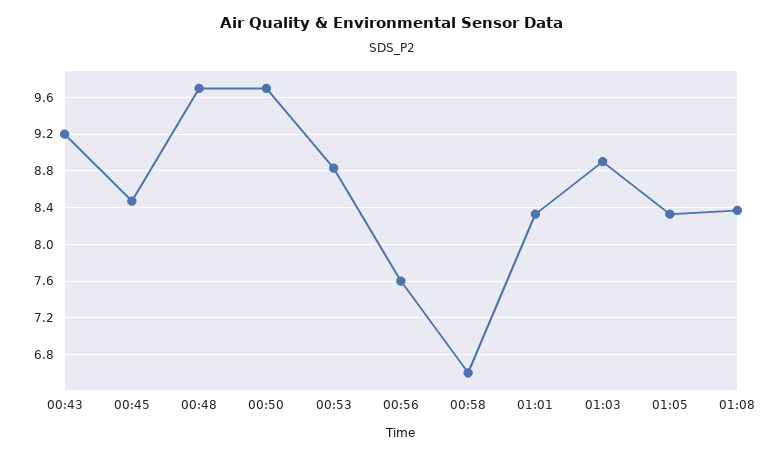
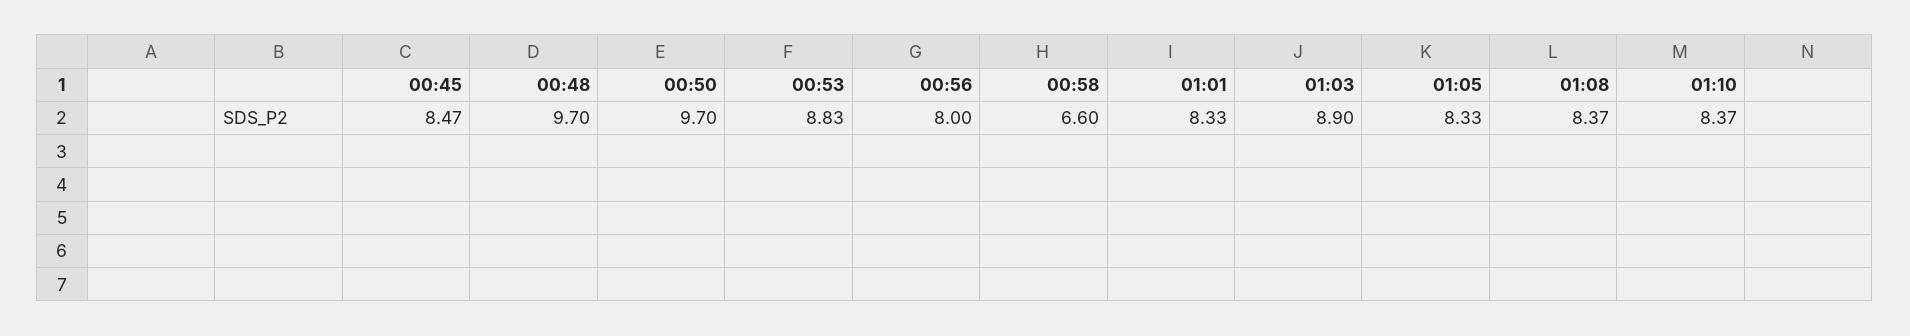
00:43: 9.2 -> none
00:56: 7.6 -> 8
01:10: none -> 8.37

